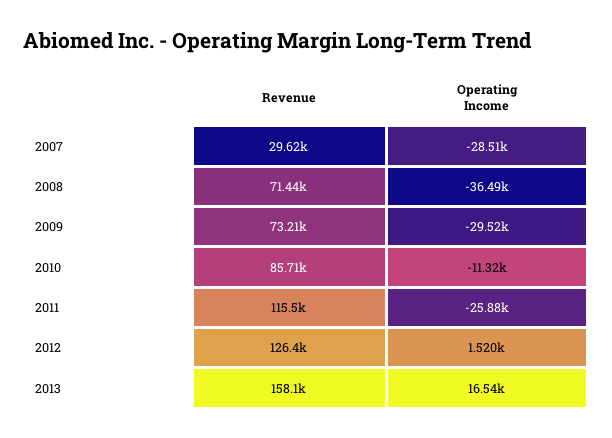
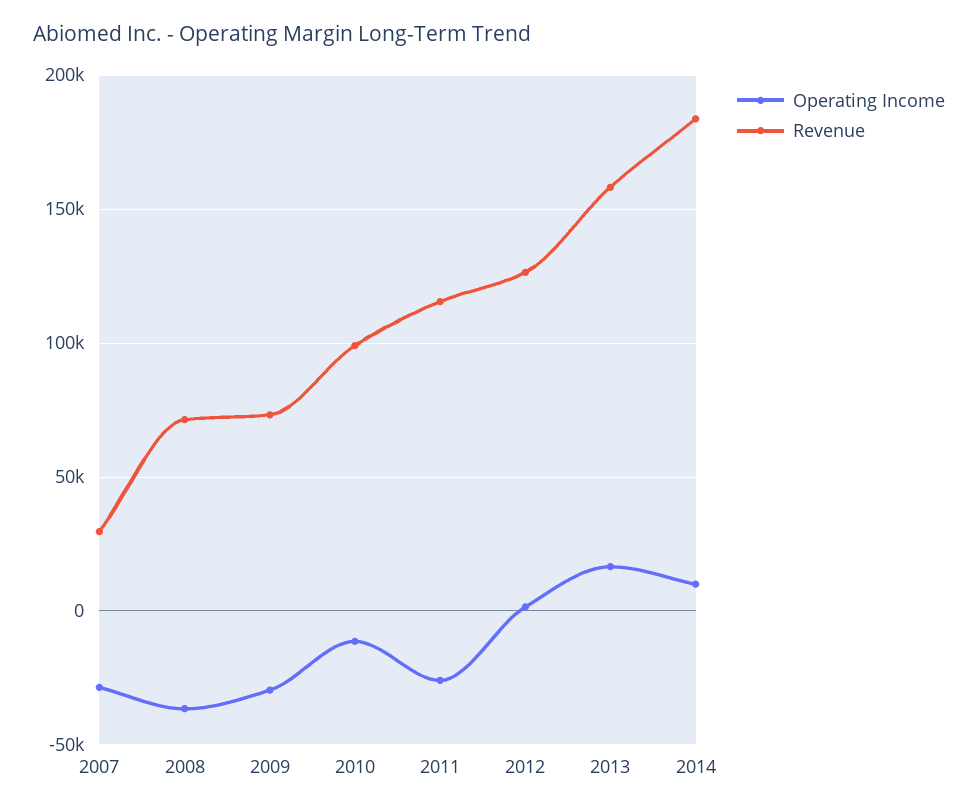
Revenue, 2010: 85710 -> 100000
Operating Income, 2014: none -> 10000
Revenue, 2014: none -> 185000

